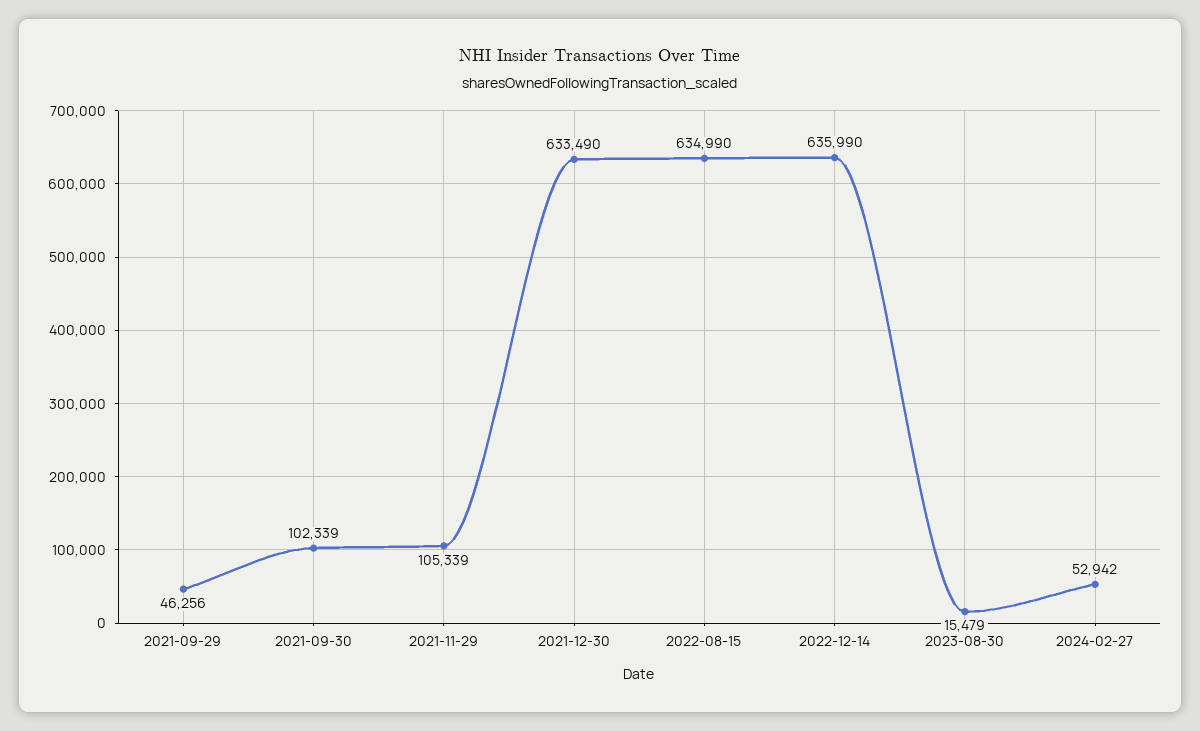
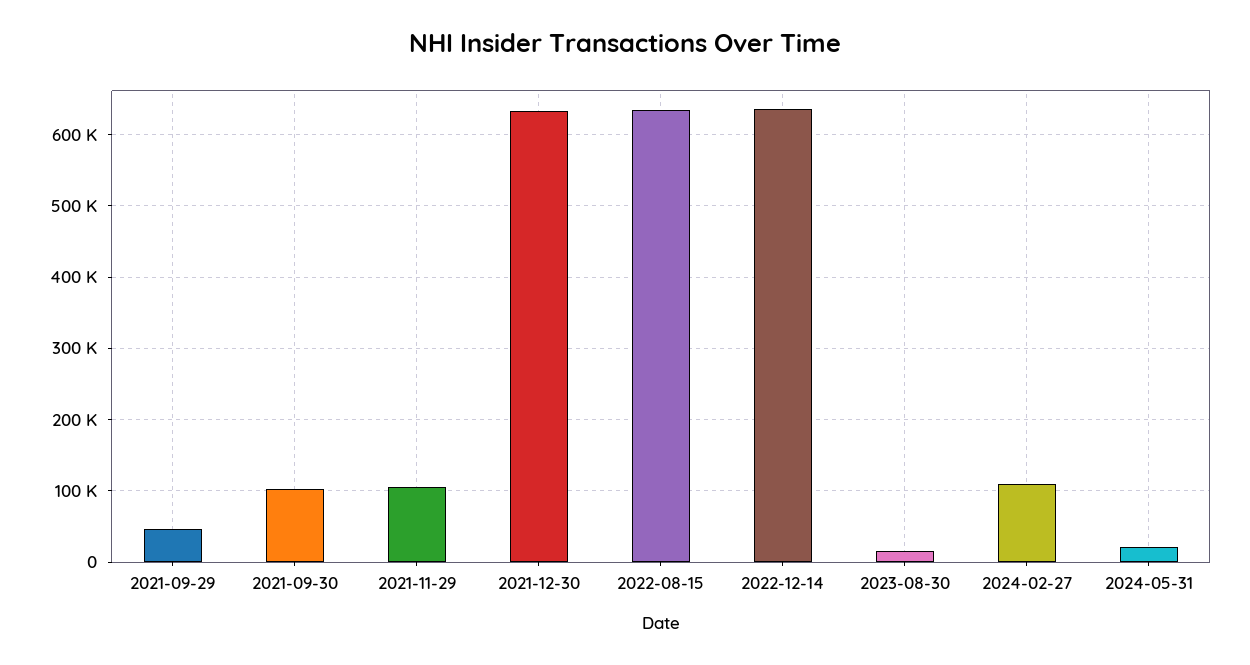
2024-02-27: 52942 -> 110000
2024-05-31: none -> 20000

